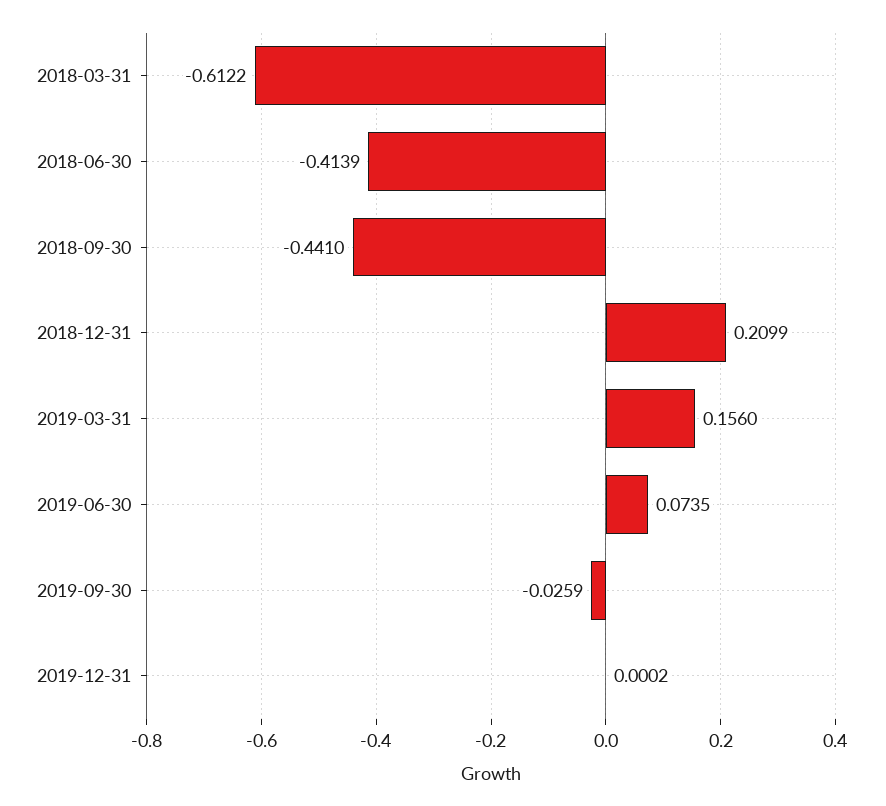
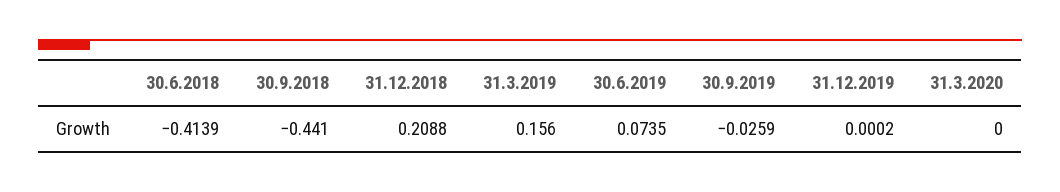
2018-03-31: -0.6122 -> none
2018-12-31: 0.2099 -> 0.2088
31.3.2020: none -> 0

